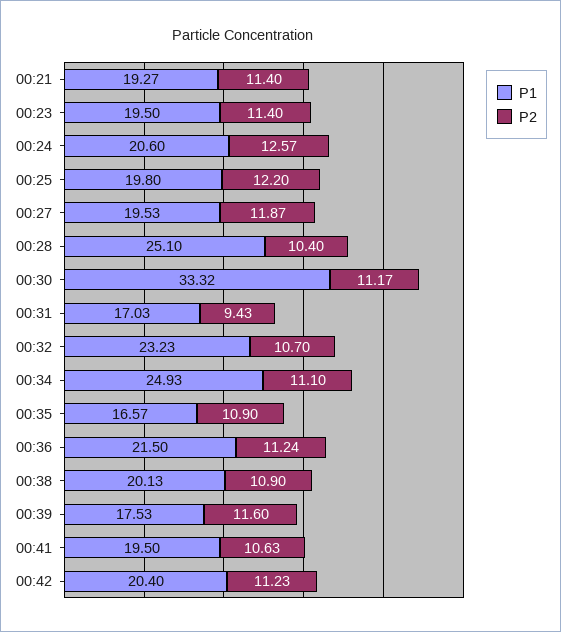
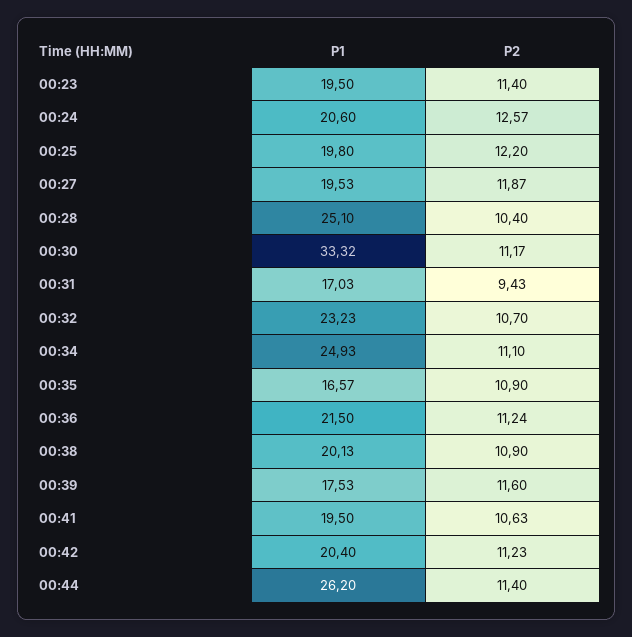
P1, 00:21: 19.27 -> none
P2, 00:21: 11.4 -> none
P1, 00:44: none -> 26.2
P2, 00:44: none -> 11.4

